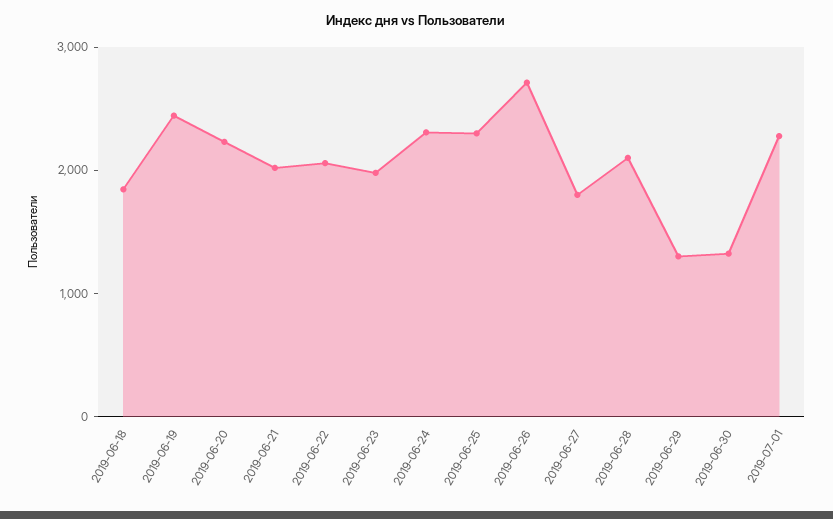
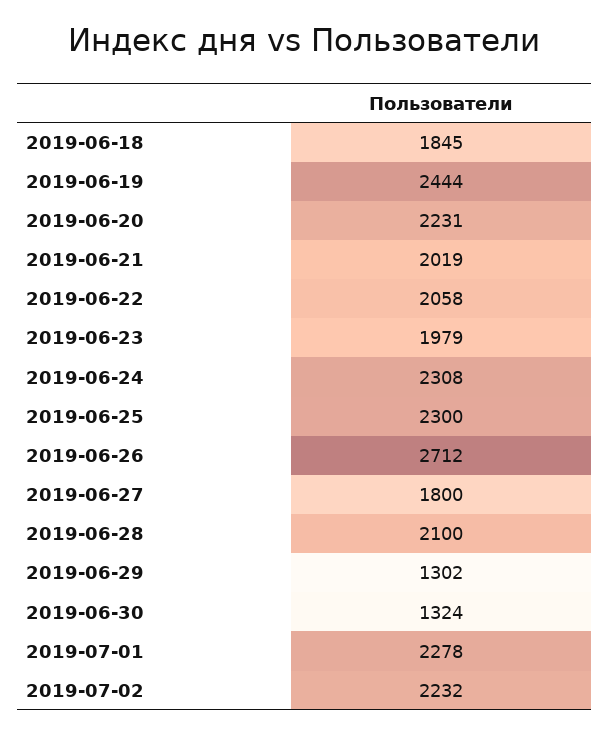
2019-07-02: none -> 2232

